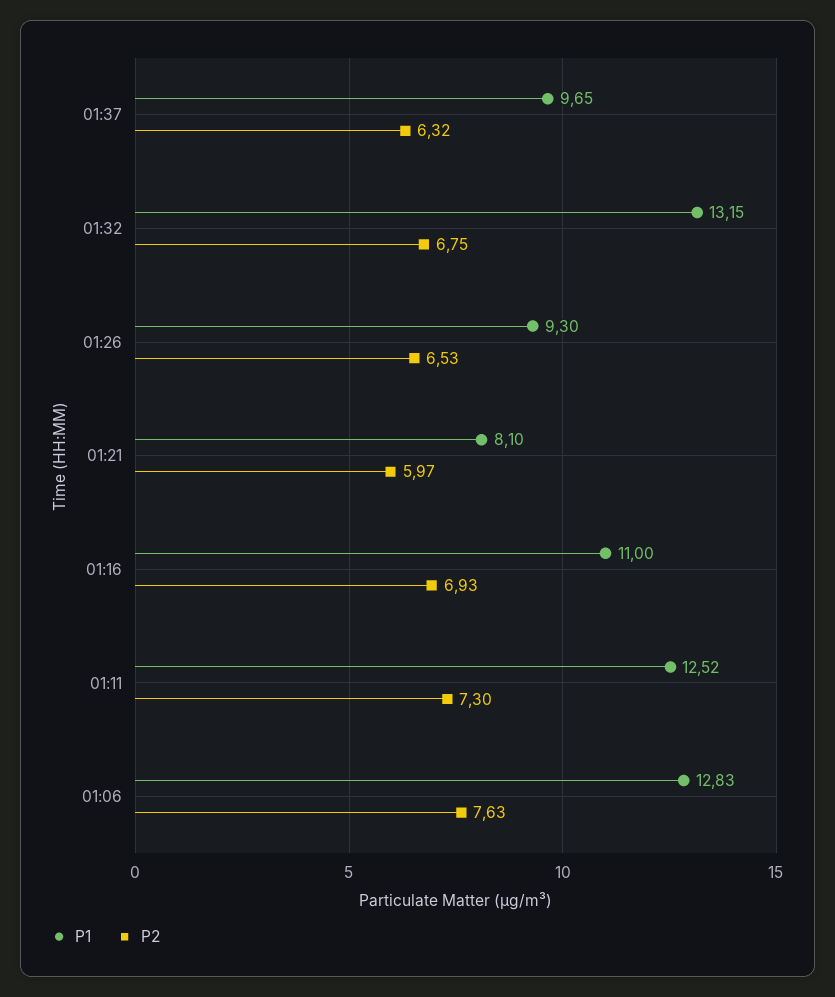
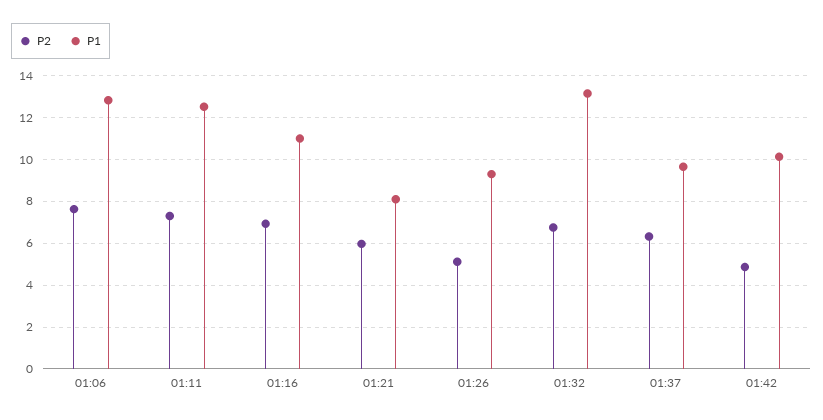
P2, 01:26: 6.53 -> 5
P2, 01:42: none -> 5
P1, 01:42: none -> 10

